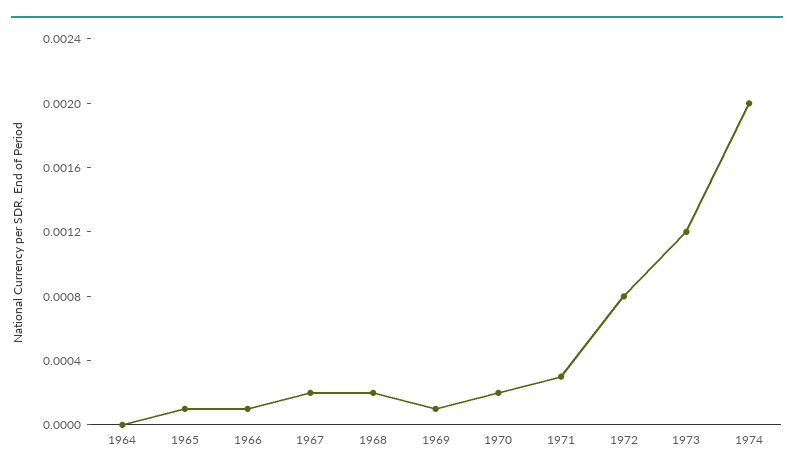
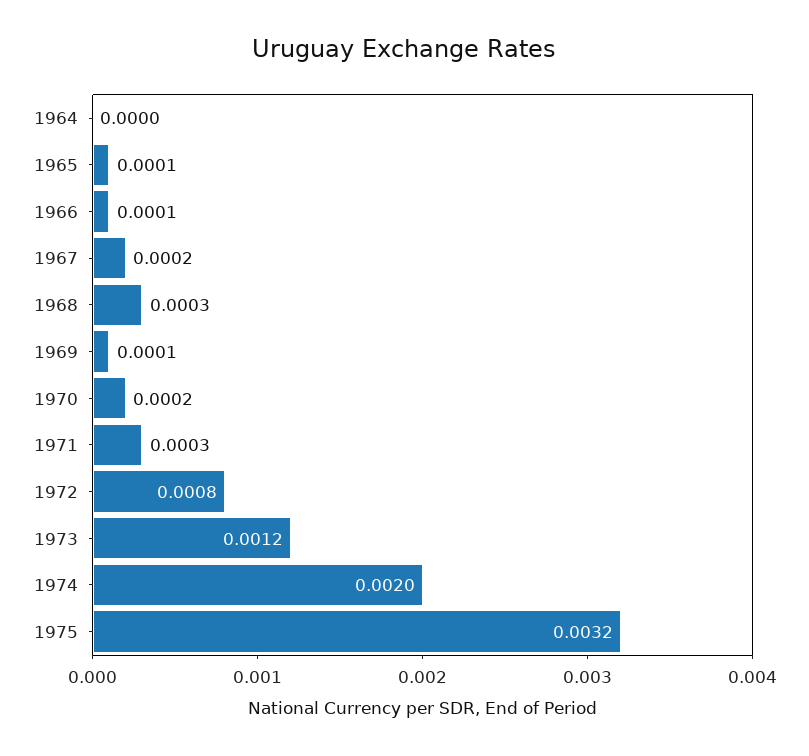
1968: 0.0002 -> 0.0003
1975: none -> 0.0032

